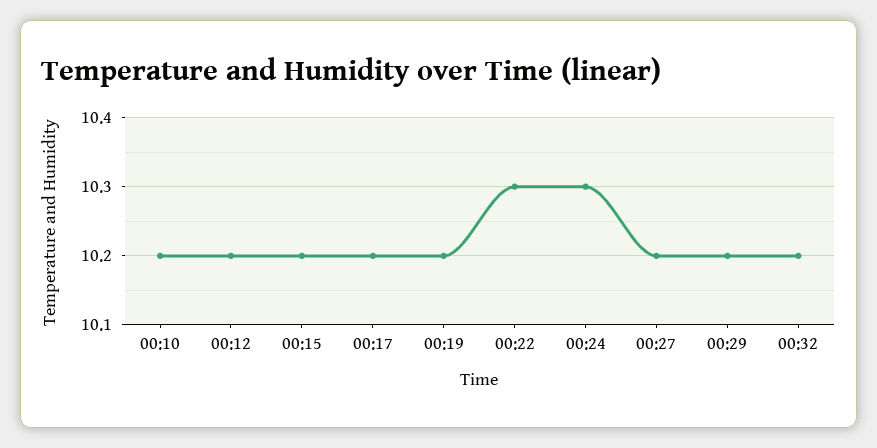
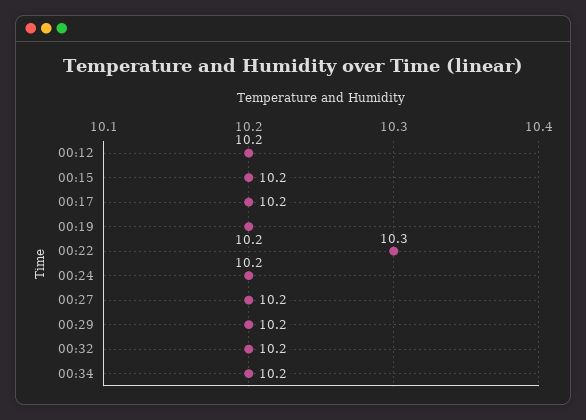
00:10: 10.2 -> none
00:24: 10.3 -> 10.2
00:34: none -> 10.2

